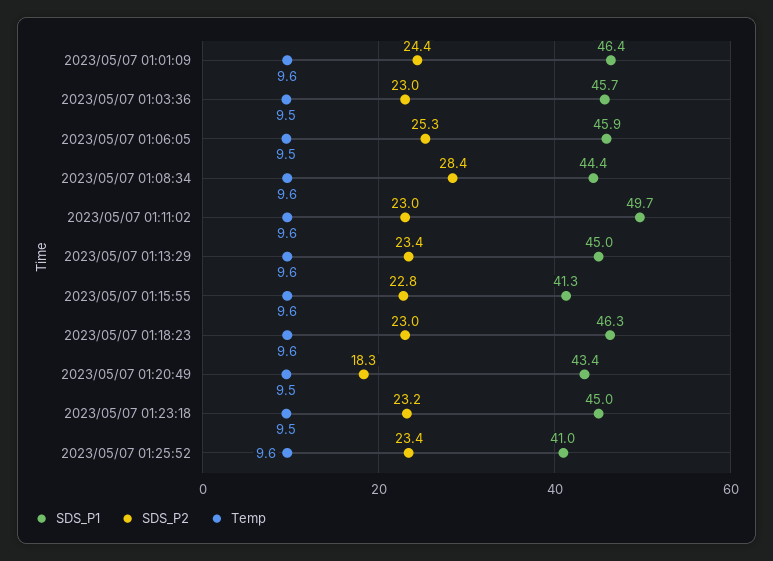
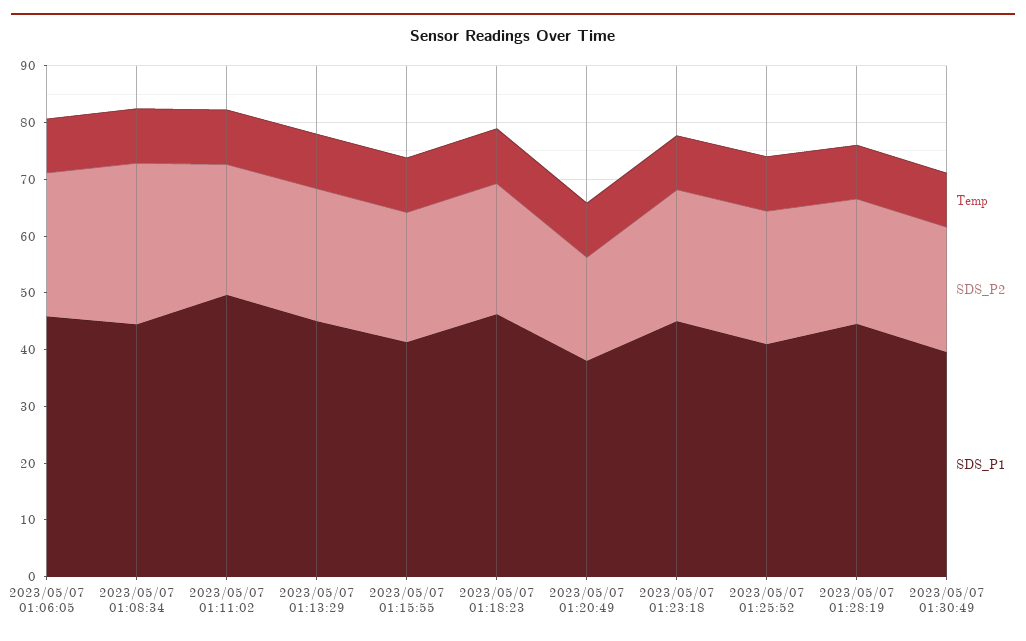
SDS_P1, 2023/05/07 01:01:09: 46.4 -> none
SDS_P2, 2023/05/07 01:01:09: 24.4 -> none
Temp, 2023/05/07 01:01:09: 9.6 -> none
SDS_P1, 2023/05/07 01:03:36: 45.7 -> none
SDS_P2, 2023/05/07 01:03:36: 23 -> none
Temp, 2023/05/07 01:03:36: 9.5 -> none
SDS_P1, 2023/05/07 01:20:49: 43.4 -> 38
Temp, 2023/05/07 01:28:19: none -> 10
SDS_P2, 2023/05/07 01:28:19: none -> 22
SDS_P1, 2023/05/07 01:28:19: none -> 44
Temp, 2023/05/07 01:30:49: none -> 10
SDS_P2, 2023/05/07 01:30:49: none -> 22
SDS_P1, 2023/05/07 01:30:49: none -> 40

